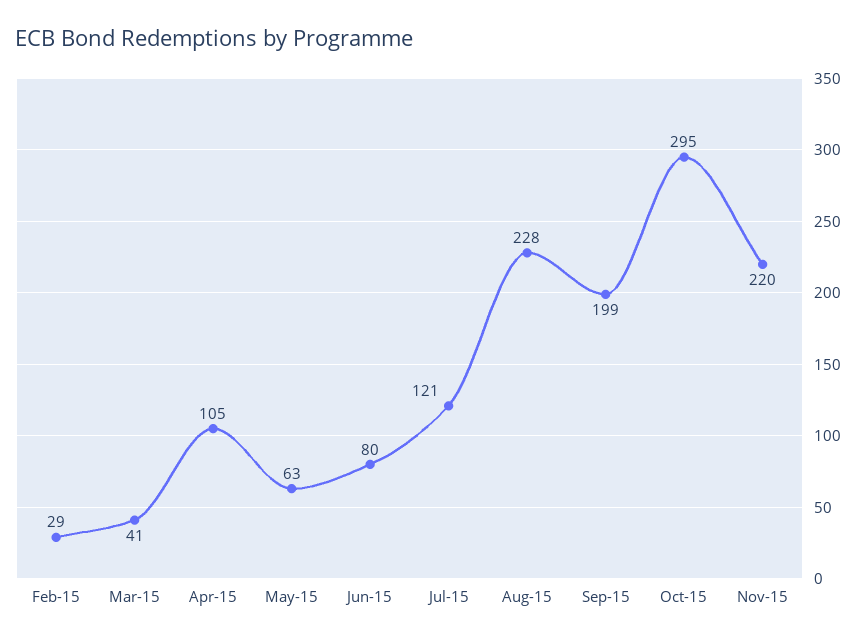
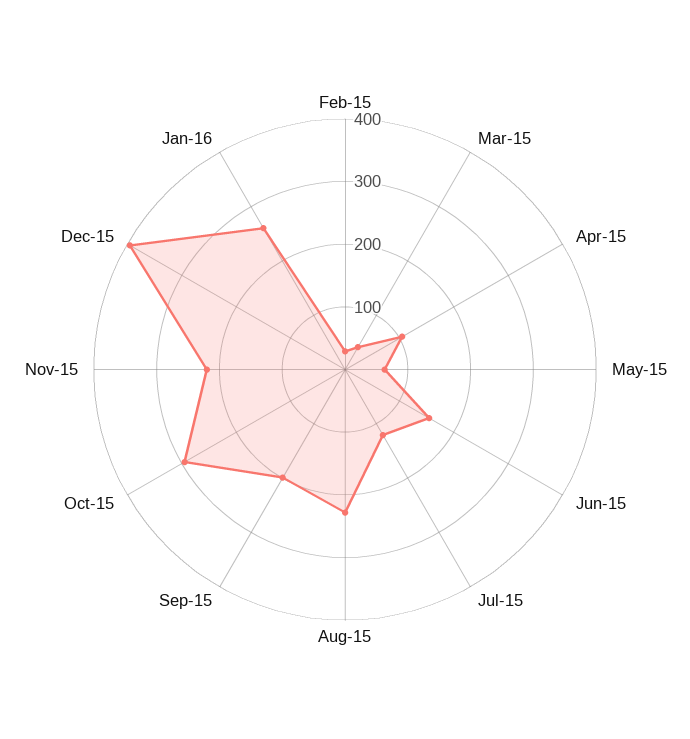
Jun-15: 80 -> 160
Dec-15: none -> 400
Jan-16: none -> 260

